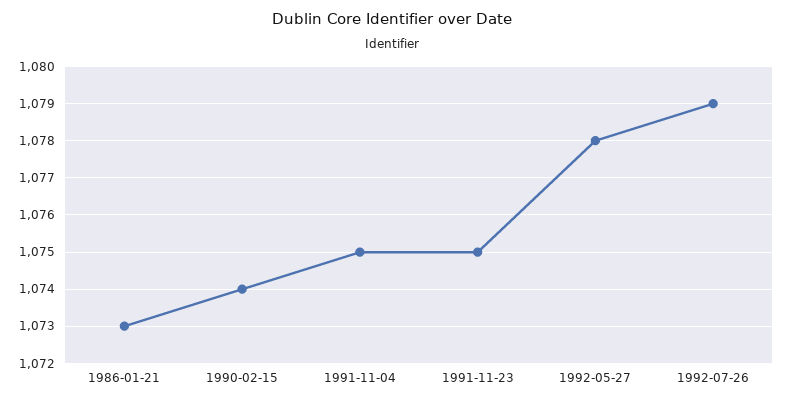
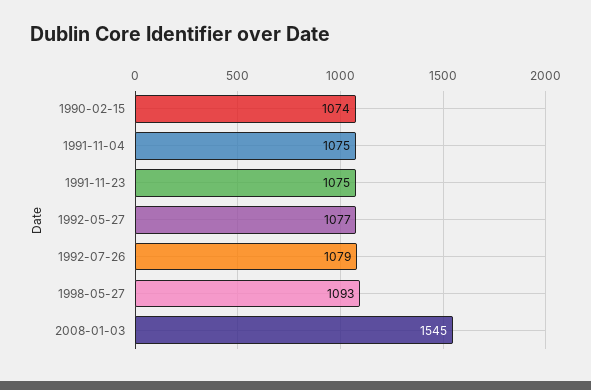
1986-01-21: 1073 -> none
1992-05-27: 1078 -> 1077
1998-05-27: none -> 1093
2008-01-03: none -> 1545

